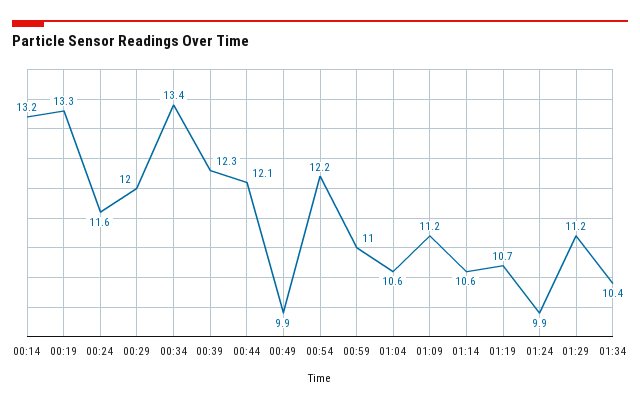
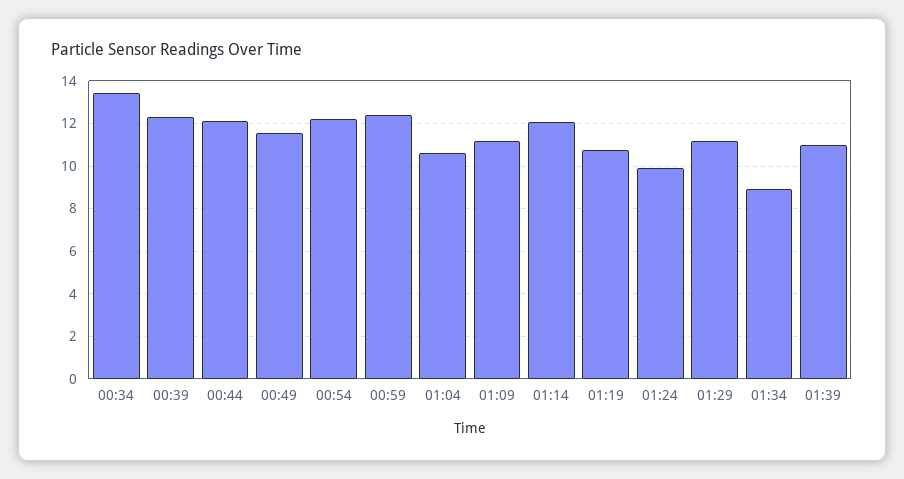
00:14: 13.2 -> none
00:19: 13.3 -> none
00:24: 11.6 -> none
00:29: 12 -> none
00:49: 9.9 -> 11.5
00:59: 11 -> 12.5
01:14: 10.6 -> 12
01:34: 10.4 -> 9
01:39: none -> 11

